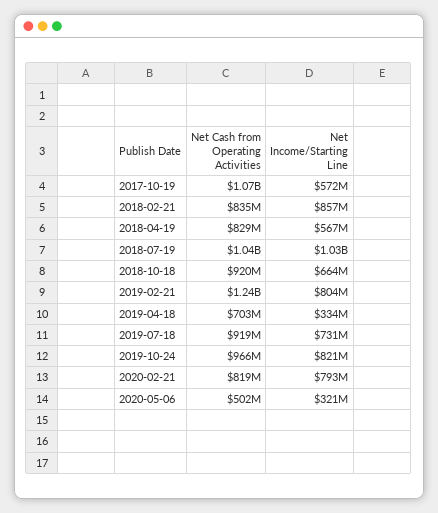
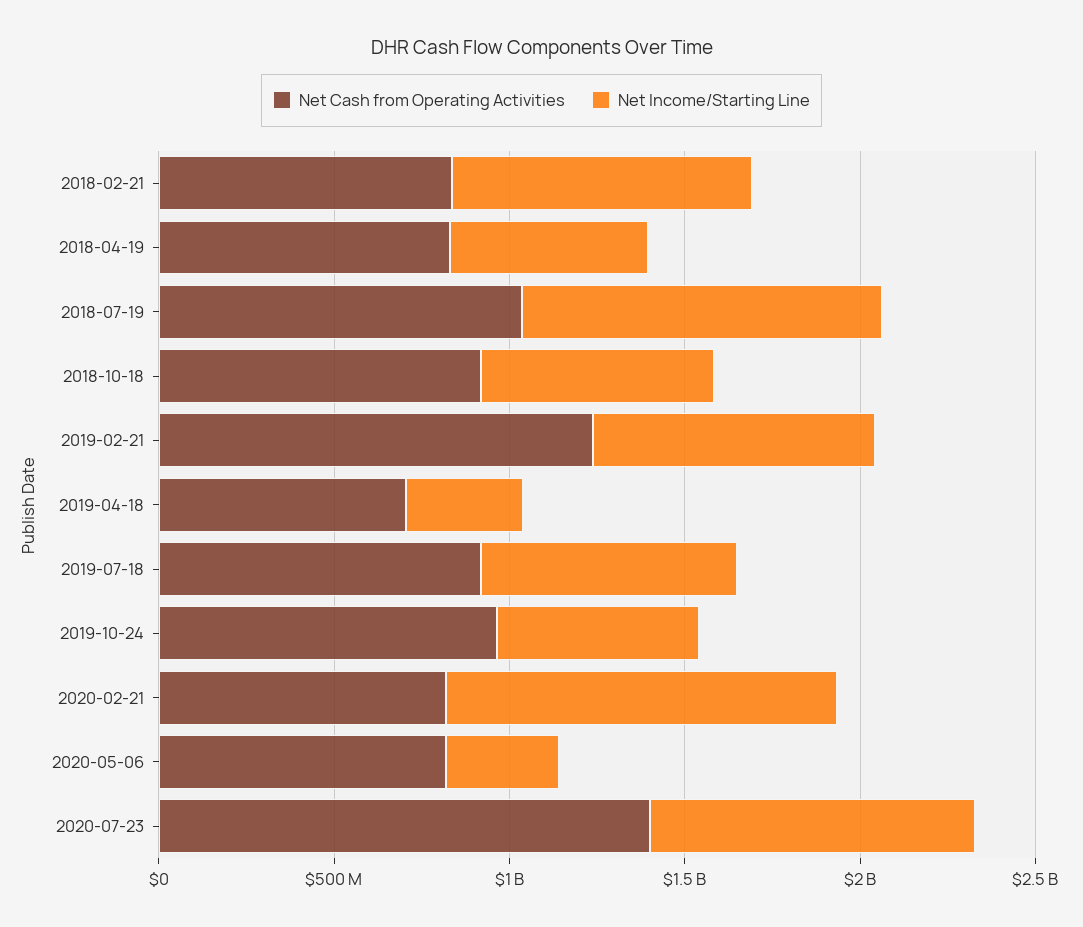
Net Cash from Operating Activities, 2017-10-19: 1070000000 -> none
Net Income/Starting Line, 2017-10-19: 572000000 -> none
Net Income/Starting Line, 2019-10-24: 821000000 -> 600000000
Net Income/Starting Line, 2020-02-21: 793000000 -> 1100000000
Net Cash from Operating Activities, 2020-05-06: 502000000 -> 800000000
Net Cash from Operating Activities, 2020-07-23: none -> 1400000000
Net Income/Starting Line, 2020-07-23: none -> 900000000

